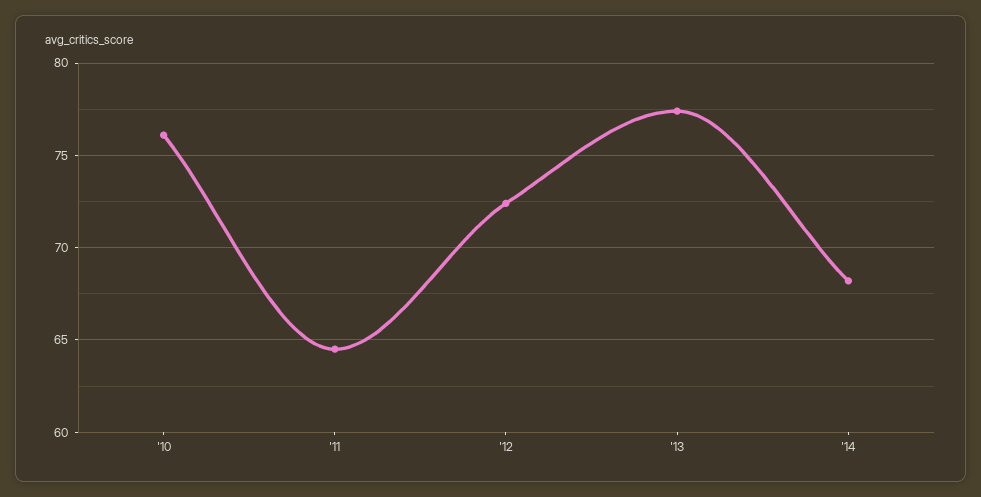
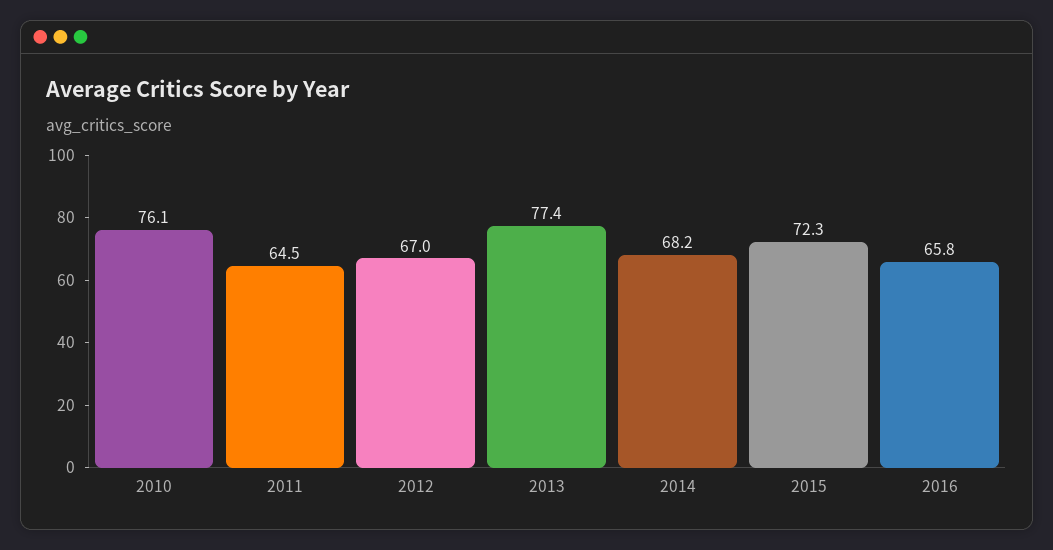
'12: 72.5 -> 67
2015: none -> 72.3
2016: none -> 65.8

